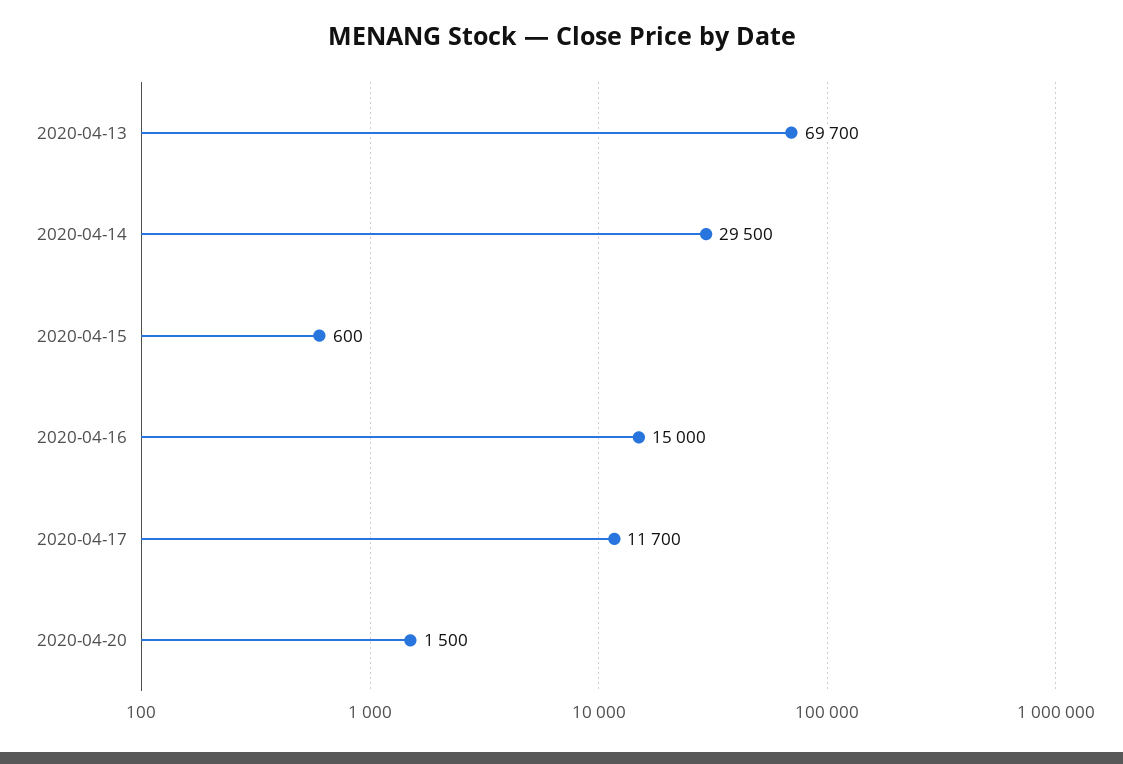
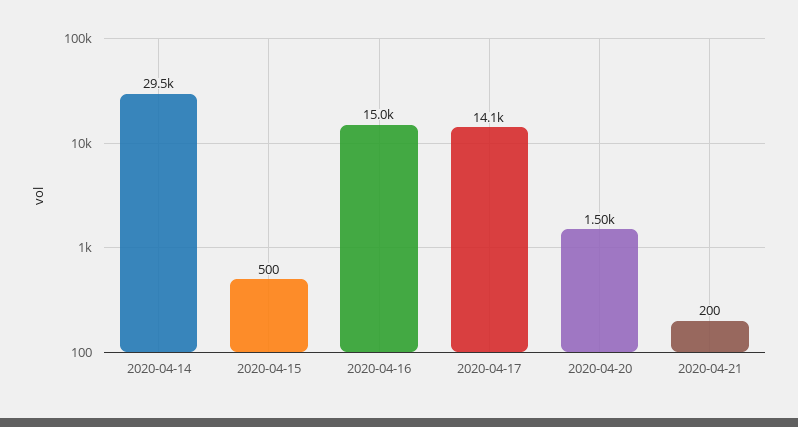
2020-04-13: 69700 -> none
2020-04-15: 600 -> 500
2020-04-17: 11700 -> 14100
2020-04-21: none -> 200

